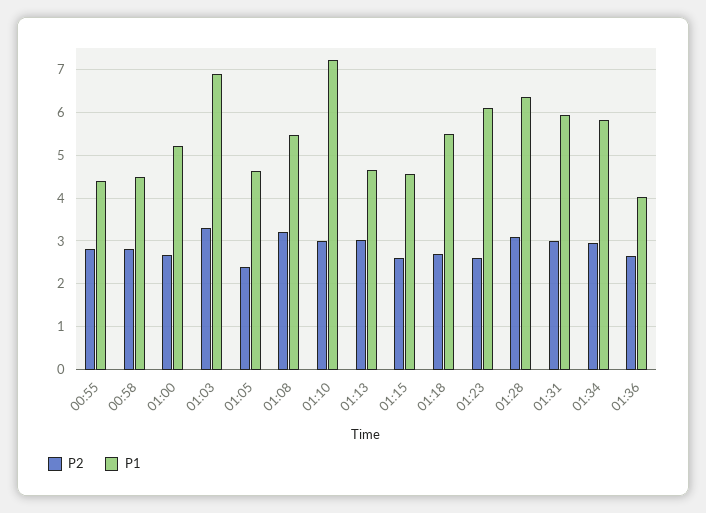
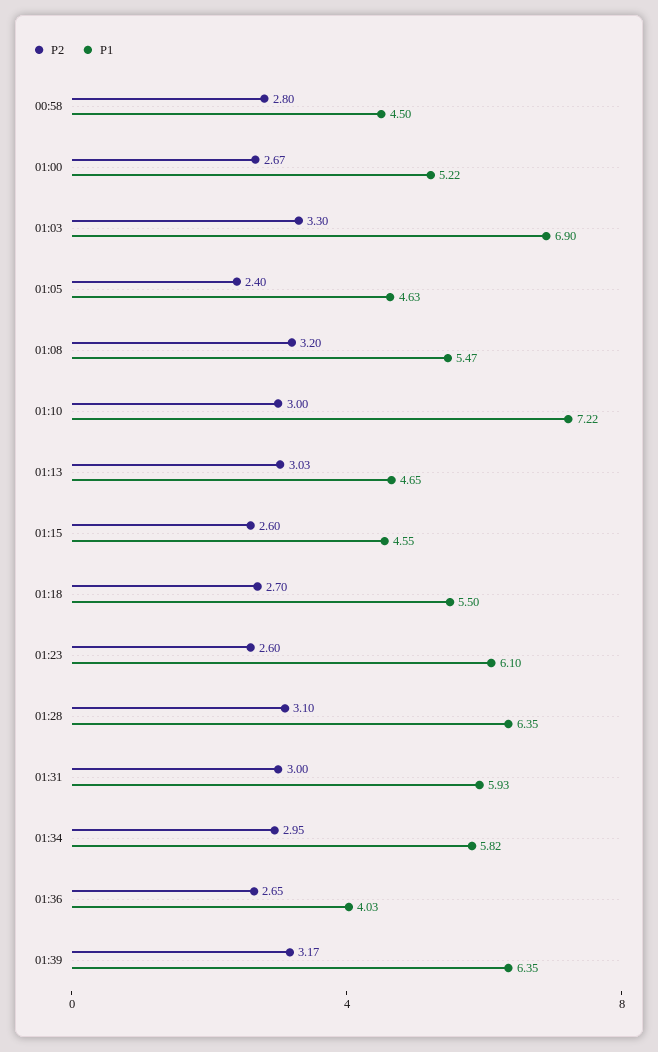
P2, 00:55: 2.8 -> none
P1, 00:55: 4.4 -> none
P2, 01:39: none -> 3.17
P1, 01:39: none -> 6.35

